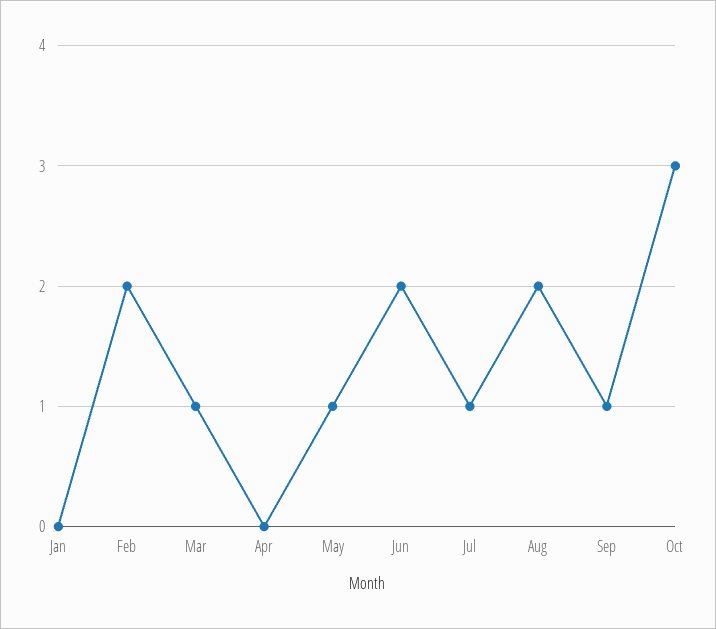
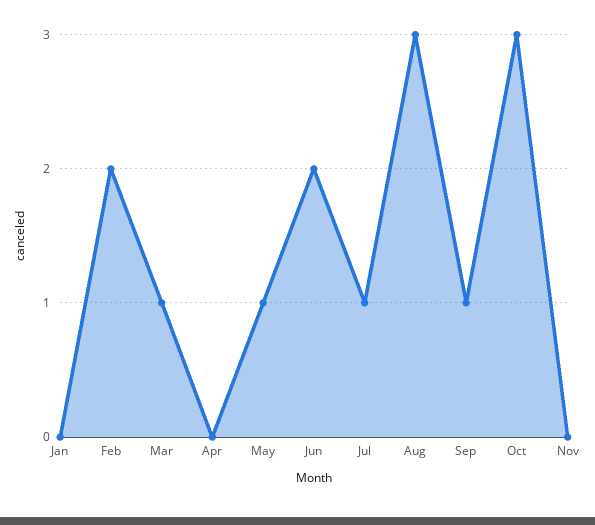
Aug: 2 -> 3
Nov: none -> 0

